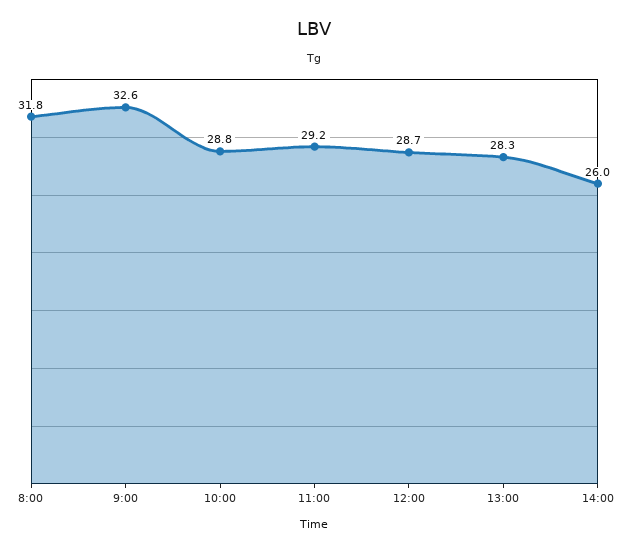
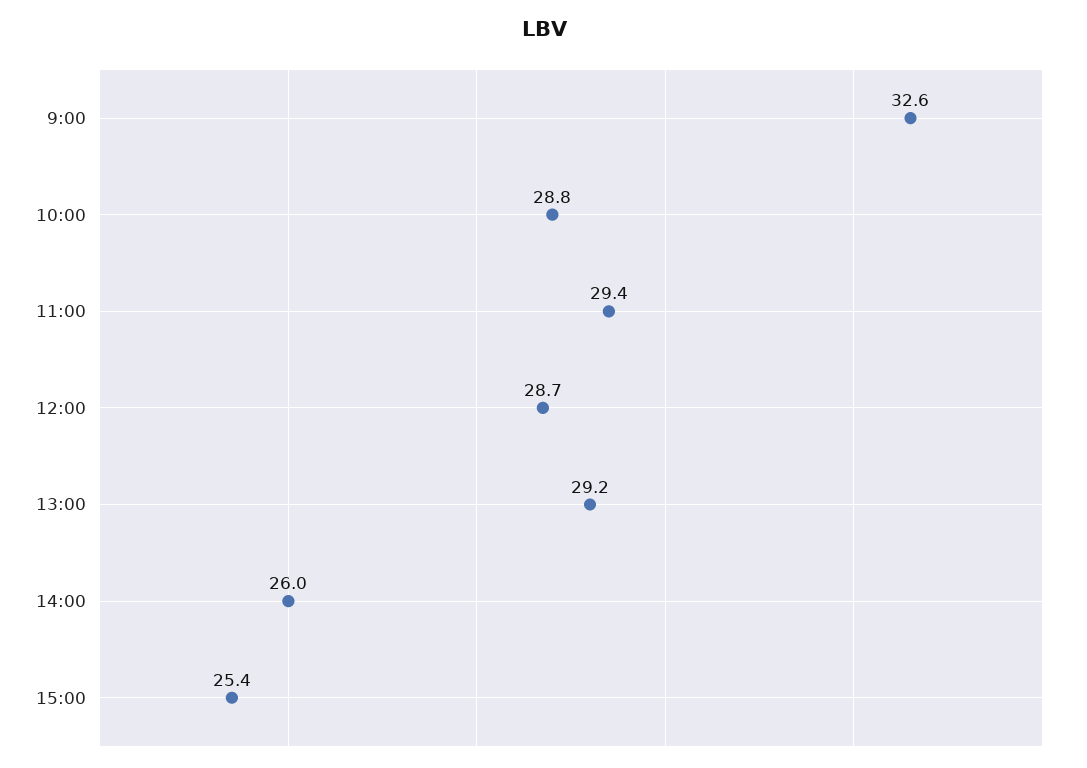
8:00: 31.8 -> none
11:00: 29.2 -> 29.4
13:00: 28.3 -> 29.2
15:00: none -> 25.4

